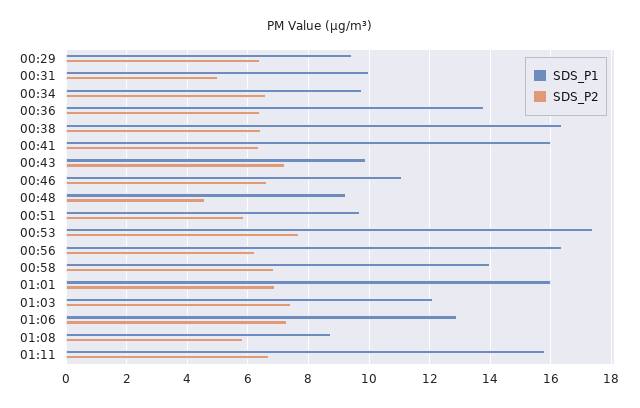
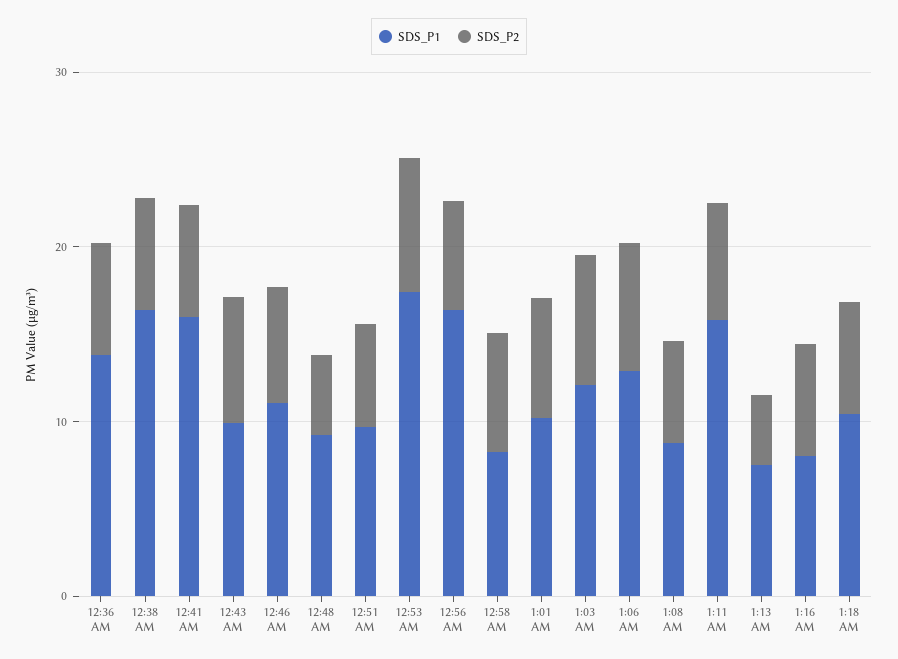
SDS_P1, 00:29: 9.4 -> none
SDS_P2, 00:29: 6.4 -> none
SDS_P1, 00:31: 10 -> none
SDS_P2, 00:31: 5 -> none
SDS_P1, 00:34: 9.8 -> none
SDS_P2, 00:34: 6.6 -> none
SDS_P1, 00:58: 14 -> 8
SDS_P1, 01:01: 16 -> 10
SDS_P1, 1:13 AM: none -> 8
SDS_P2, 1:13 AM: none -> 4
SDS_P1, 1:16 AM: none -> 8
SDS_P2, 1:16 AM: none -> 6
SDS_P1, 1:18 AM: none -> 10
SDS_P2, 1:18 AM: none -> 6

